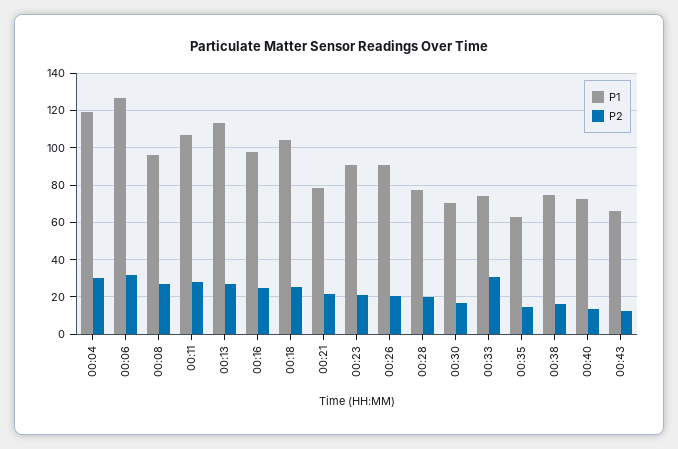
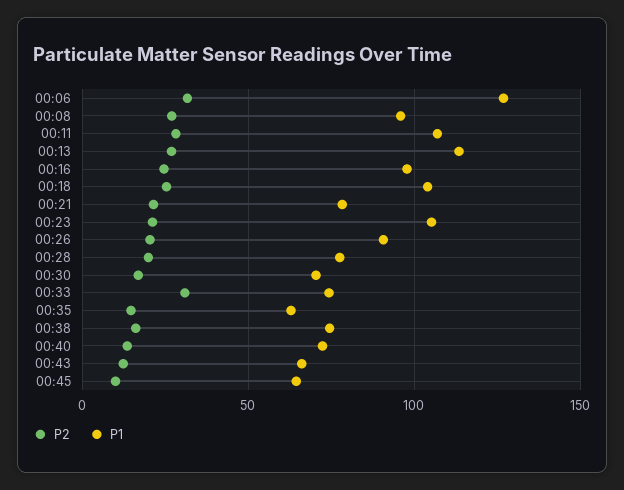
P1, 00:04: 120 -> none
P2, 00:04: 30 -> none
P1, 00:23: 90 -> 105
P2, 00:45: none -> 10
P1, 00:45: none -> 65

